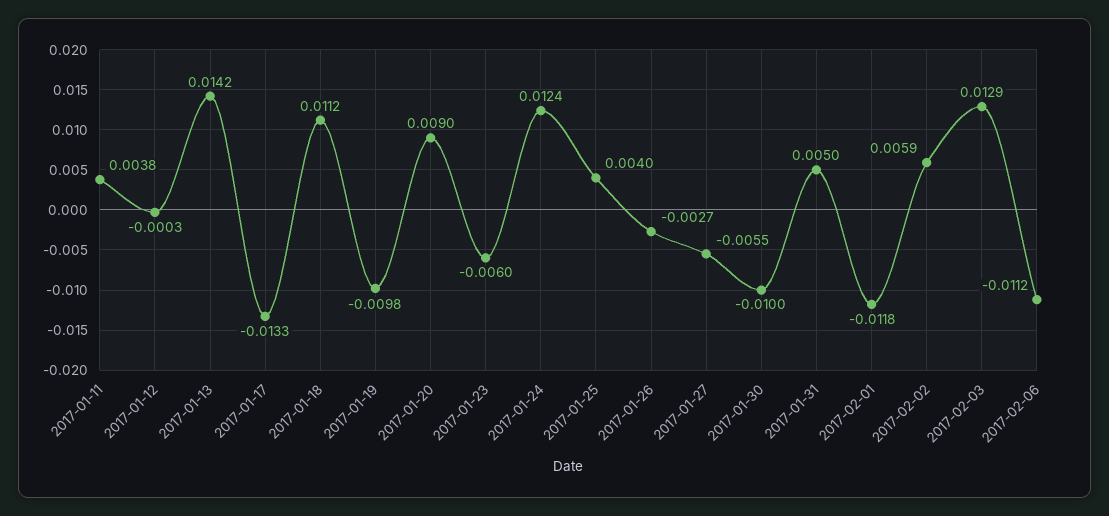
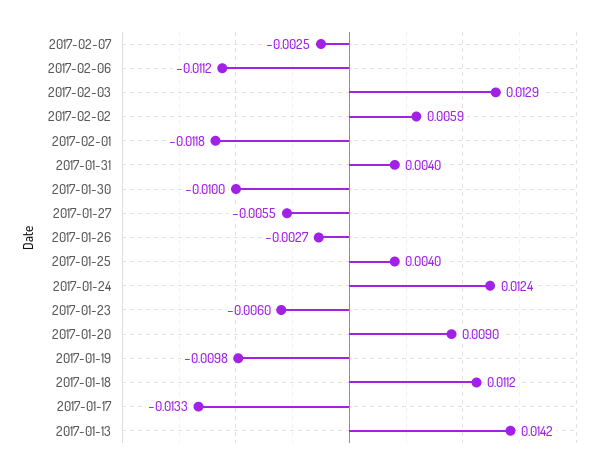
2017-01-11: 0.0038 -> none
2017-01-12: -0.0003 -> none
2017-01-31: 0.005 -> 0.004
2017-02-07: none -> -0.0025

